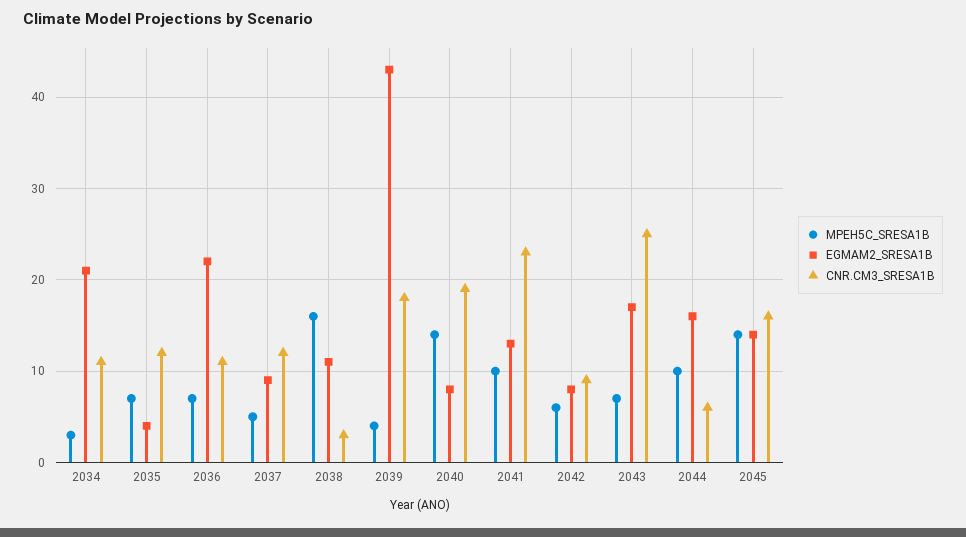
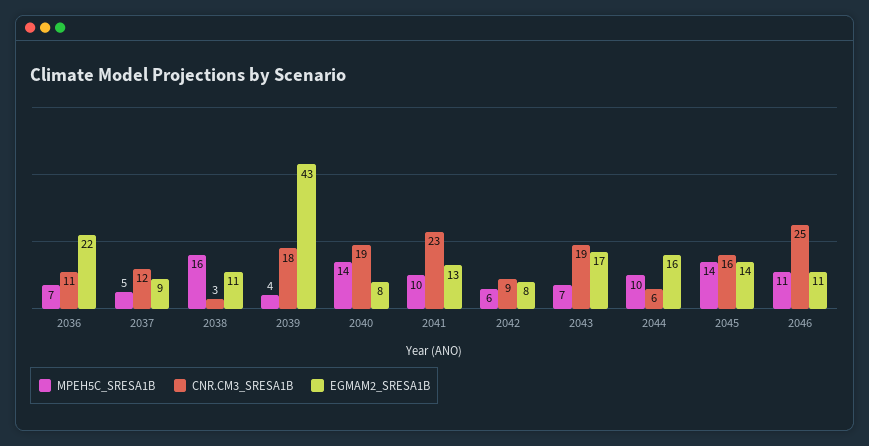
MPEH5C_SRESA1B, 2034: 3 -> none
EGMAM2_SRESA1B, 2034: 21 -> none
CNR.CM3_SRESA1B, 2034: 11 -> none
MPEH5C_SRESA1B, 2035: 7 -> none
EGMAM2_SRESA1B, 2035: 4 -> none
CNR.CM3_SRESA1B, 2035: 12 -> none
CNR.CM3_SRESA1B, 2043: 25 -> 19
MPEH5C_SRESA1B, 2046: none -> 11
CNR.CM3_SRESA1B, 2046: none -> 25
EGMAM2_SRESA1B, 2046: none -> 11

